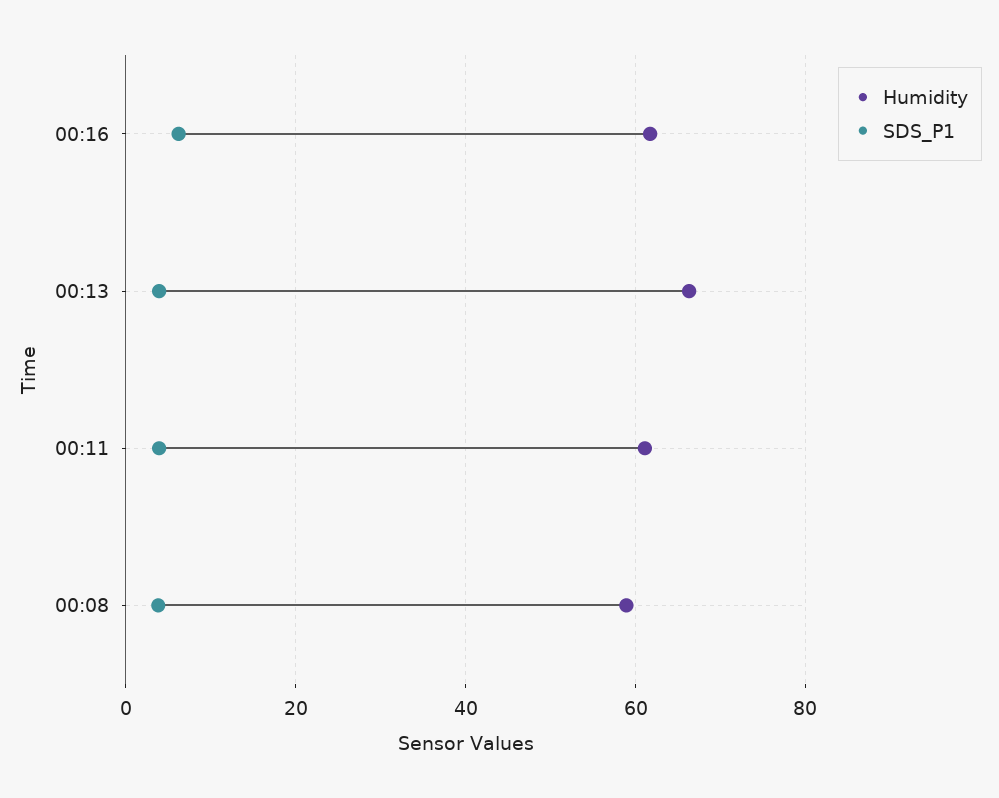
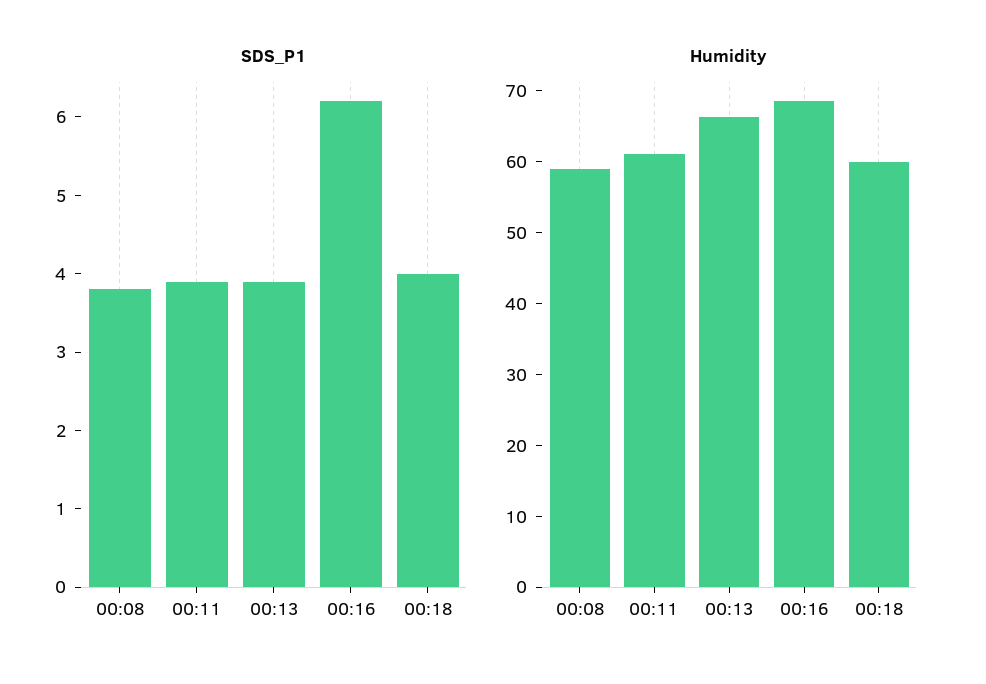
Humidity, 00:16: 62 -> 68
SDS_P1, 00:18: none -> 4
Humidity, 00:18: none -> 60

